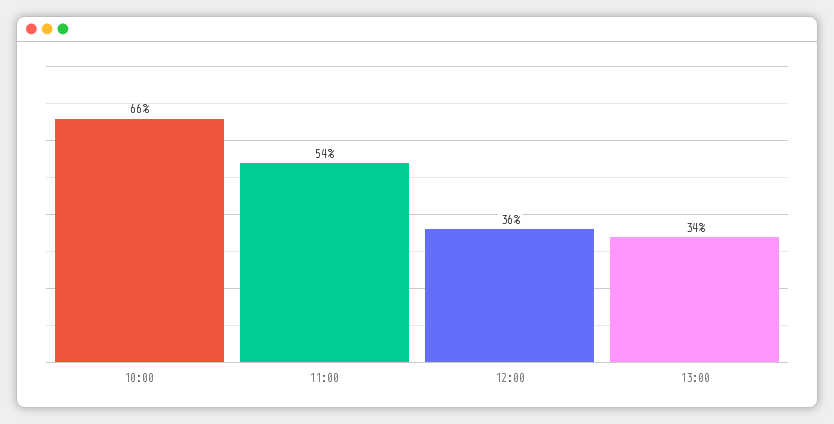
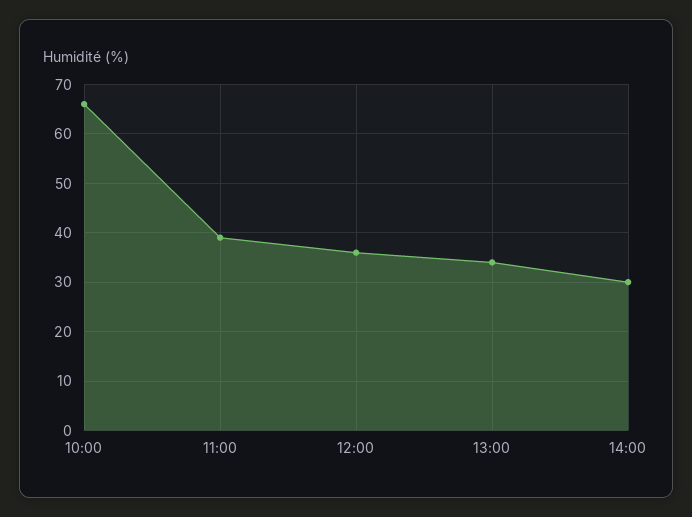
11:00: 54 -> 40
14:00: none -> 30

